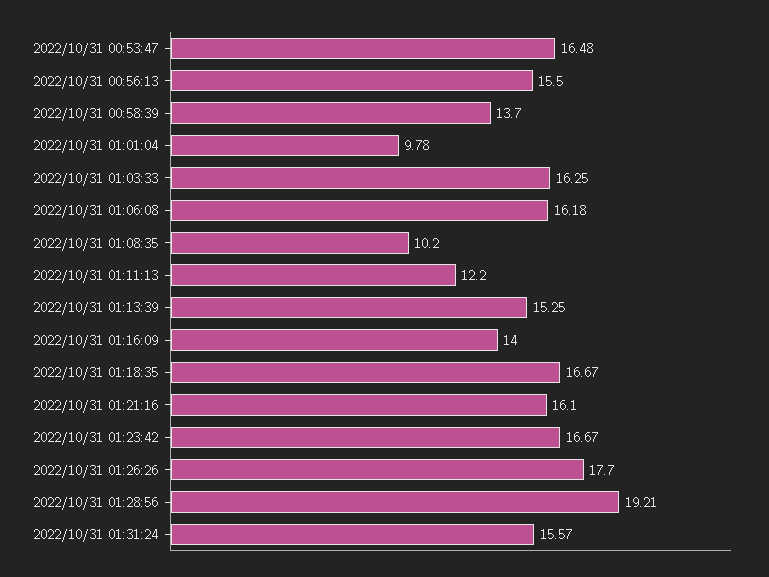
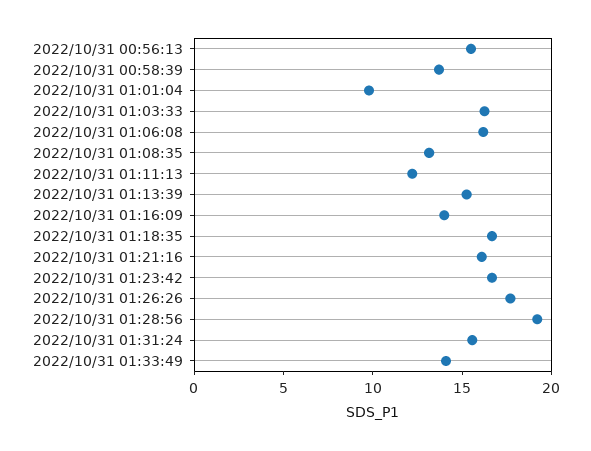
2022/10/31 00:53:47: 16.48 -> none
2022/10/31 01:08:35: 10.2 -> 13
2022/10/31 01:33:49: none -> 14

